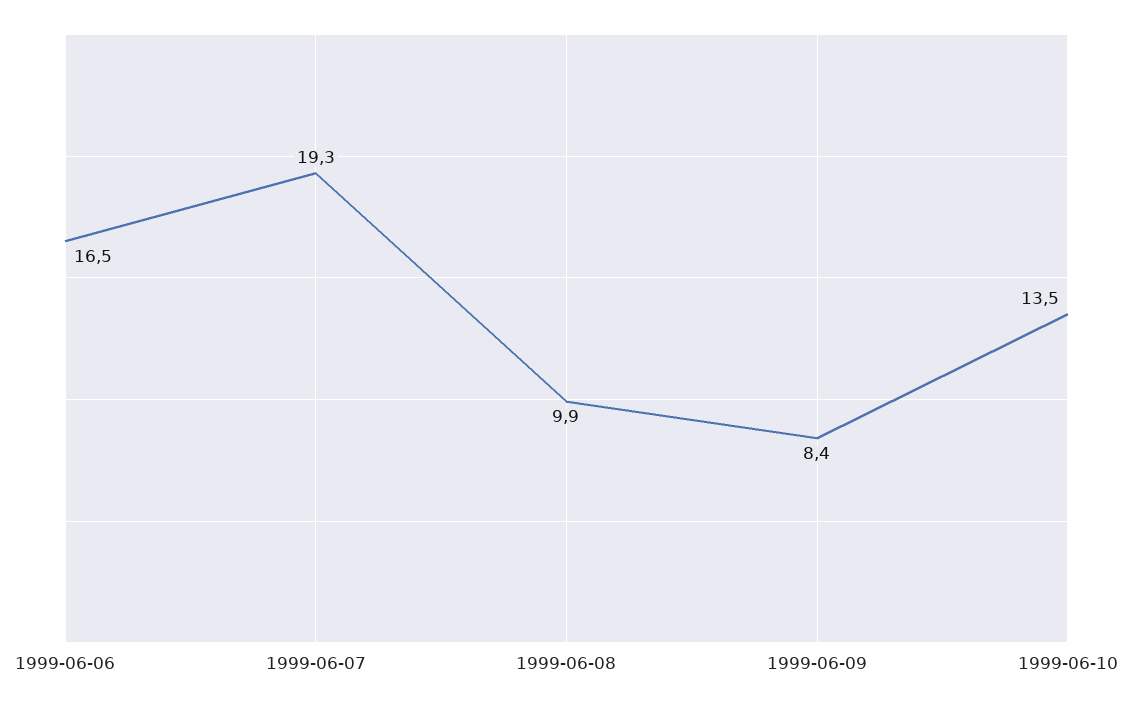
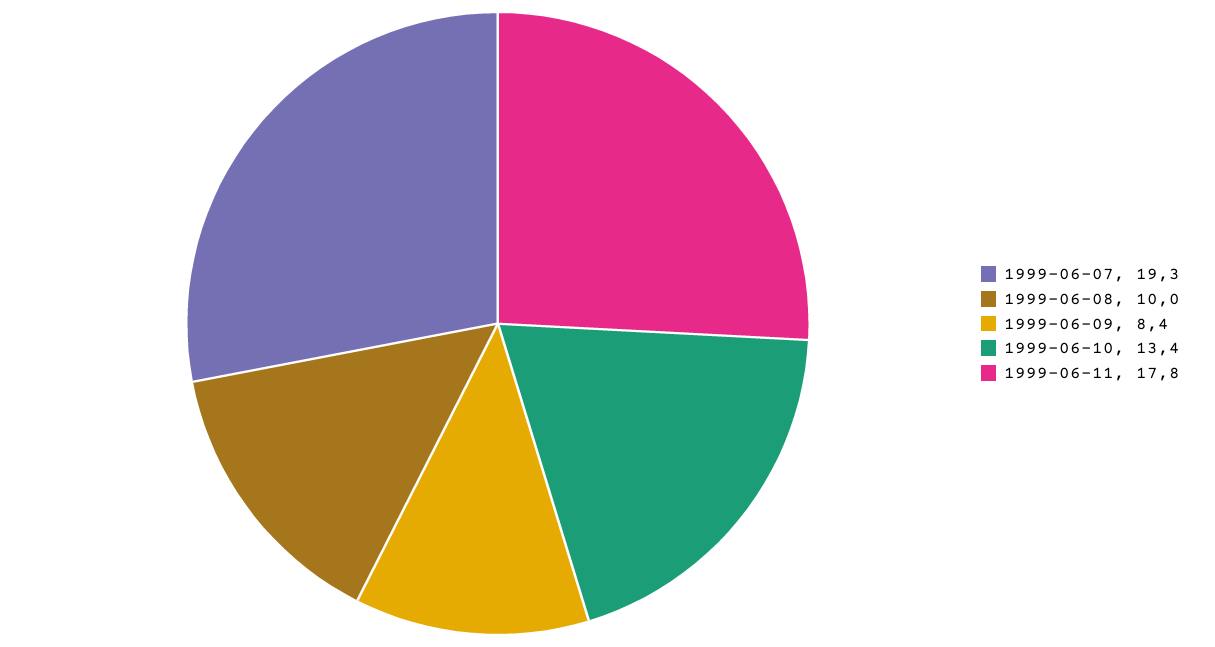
1999-06-06: 16.5 -> none
1999-06-08: 9.9 -> 10
1999-06-10: 13.5 -> 13.4
1999-06-11: none -> 17.8

